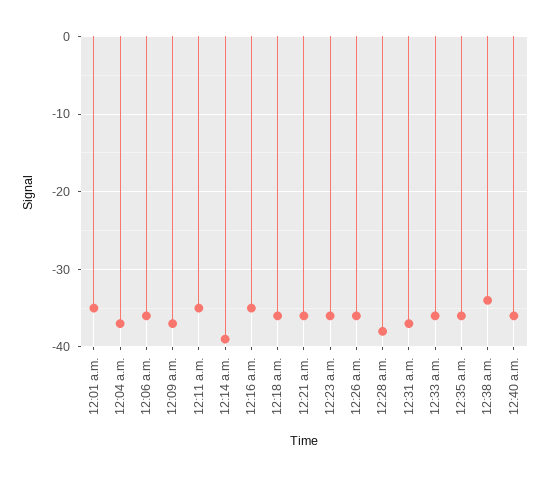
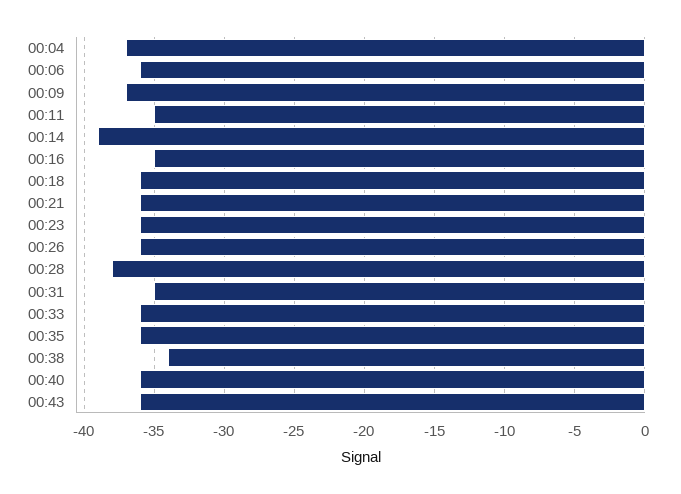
12:01 a.m.: -35 -> none
12:31 a.m.: -37 -> -35
00:43: none -> -36

